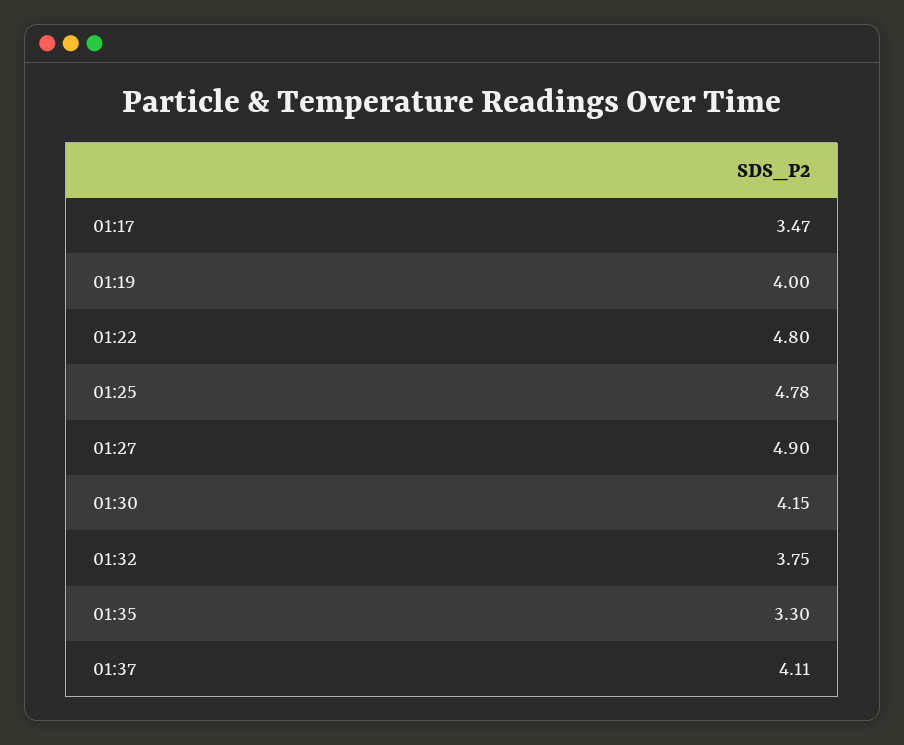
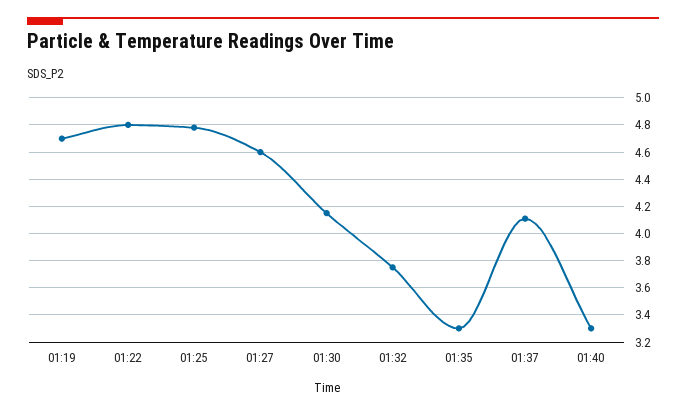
01:17: 3.47 -> none
01:19: 4 -> 4.7
01:27: 4.9 -> 4.6
01:40: none -> 3.3

